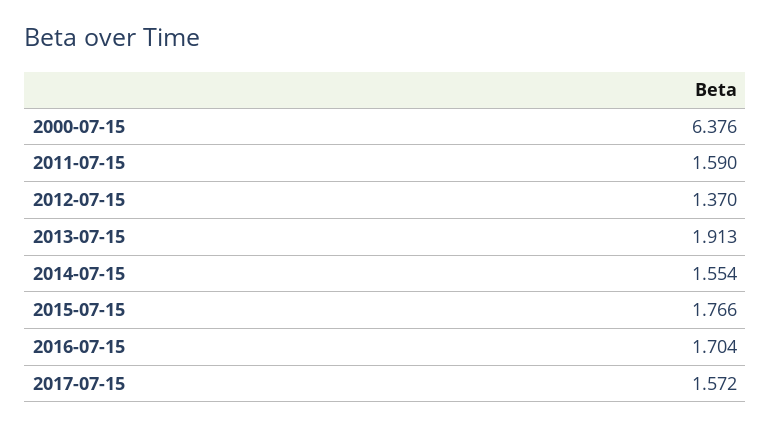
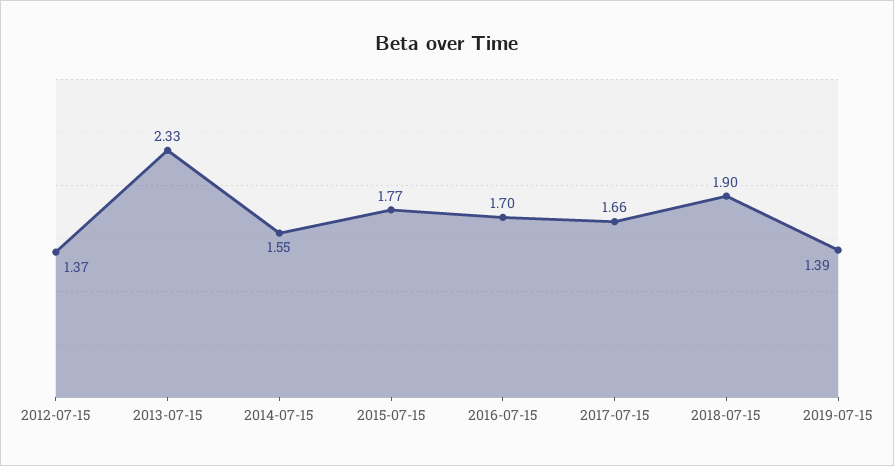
2000-07-15: 6.376 -> none
2011-07-15: 1.59 -> none
2013-07-15: 1.913 -> 2.33
2017-07-15: 1.572 -> 1.66
2018-07-15: none -> 1.9
2019-07-15: none -> 1.39

